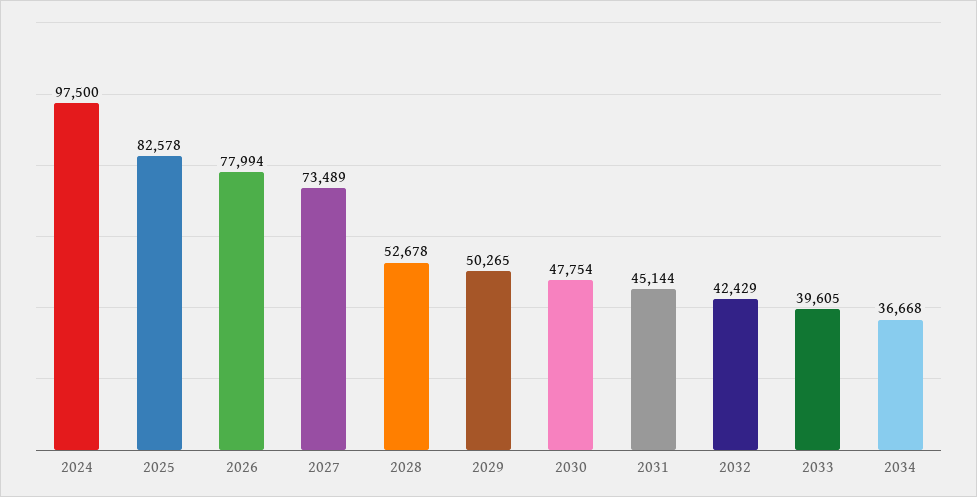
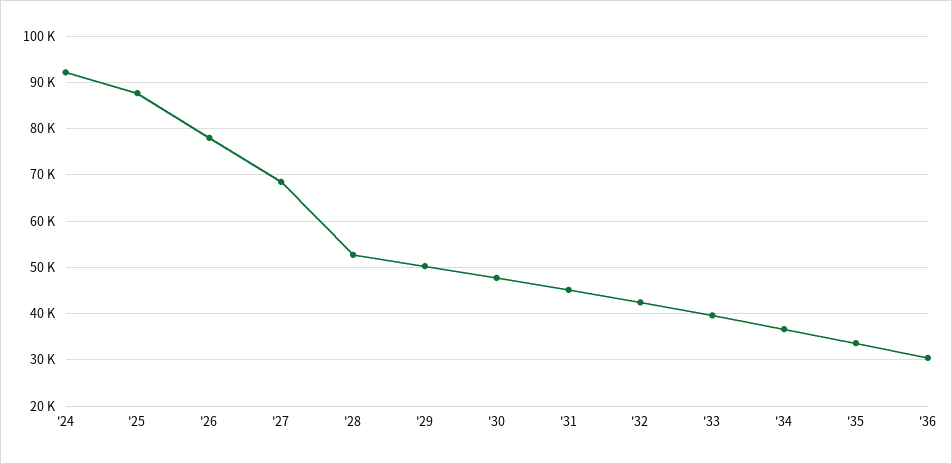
2024: 97500 -> 92000
2025: 82578 -> 88000
2027: 73489 -> 68000
'35: none -> 34000
'36: none -> 30000

